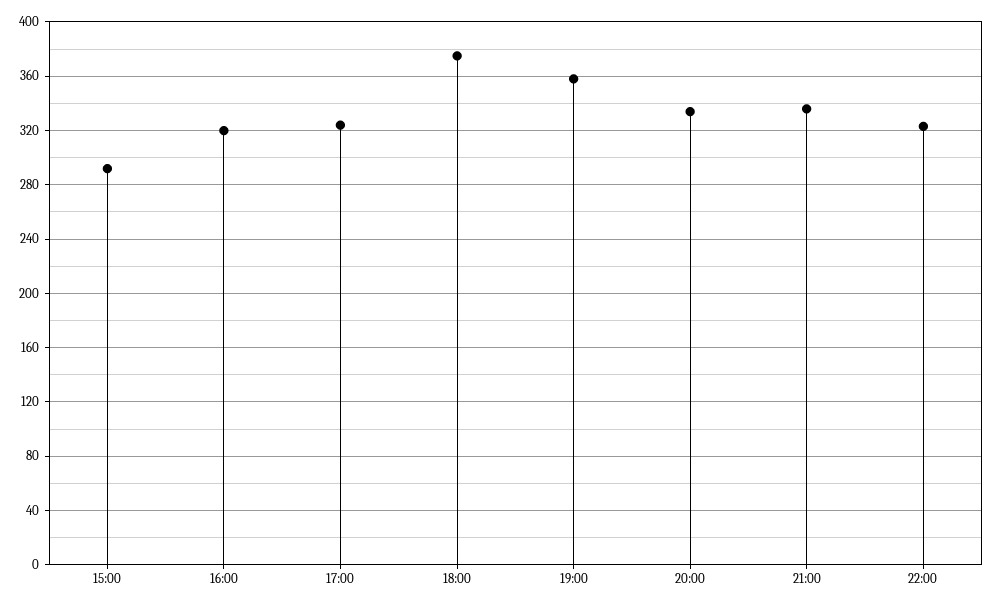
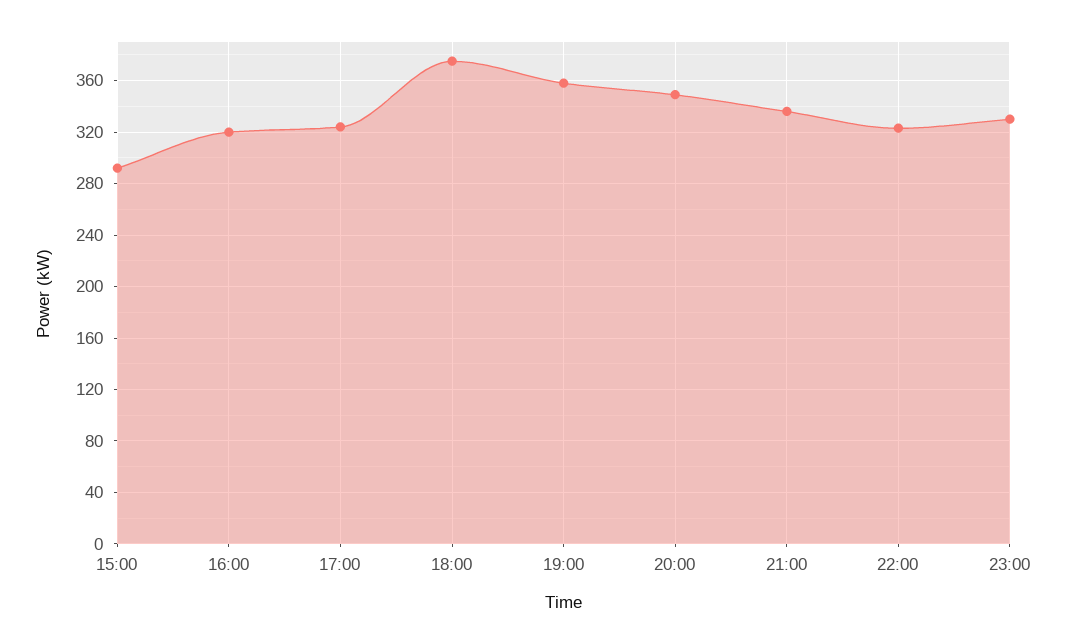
20:00: 335 -> 350
23:00: none -> 330

